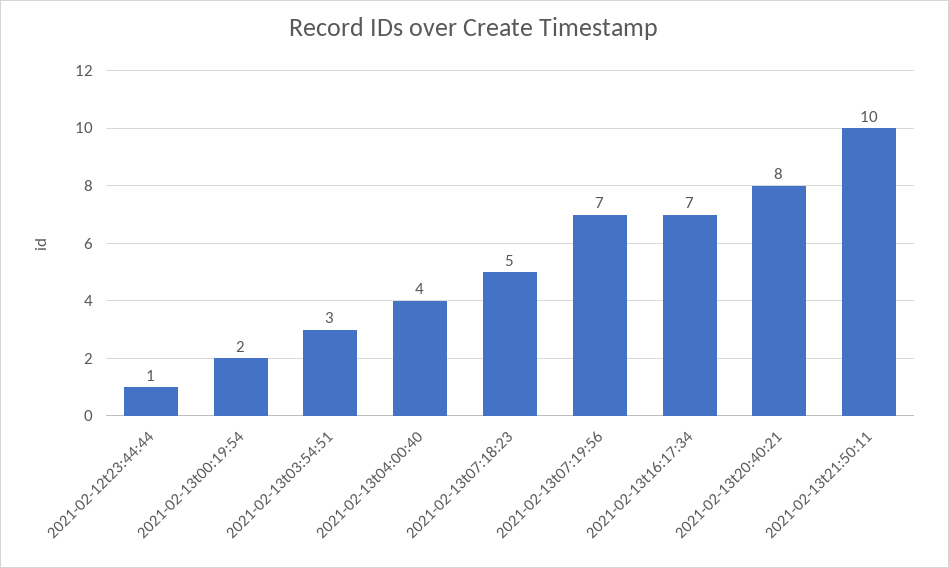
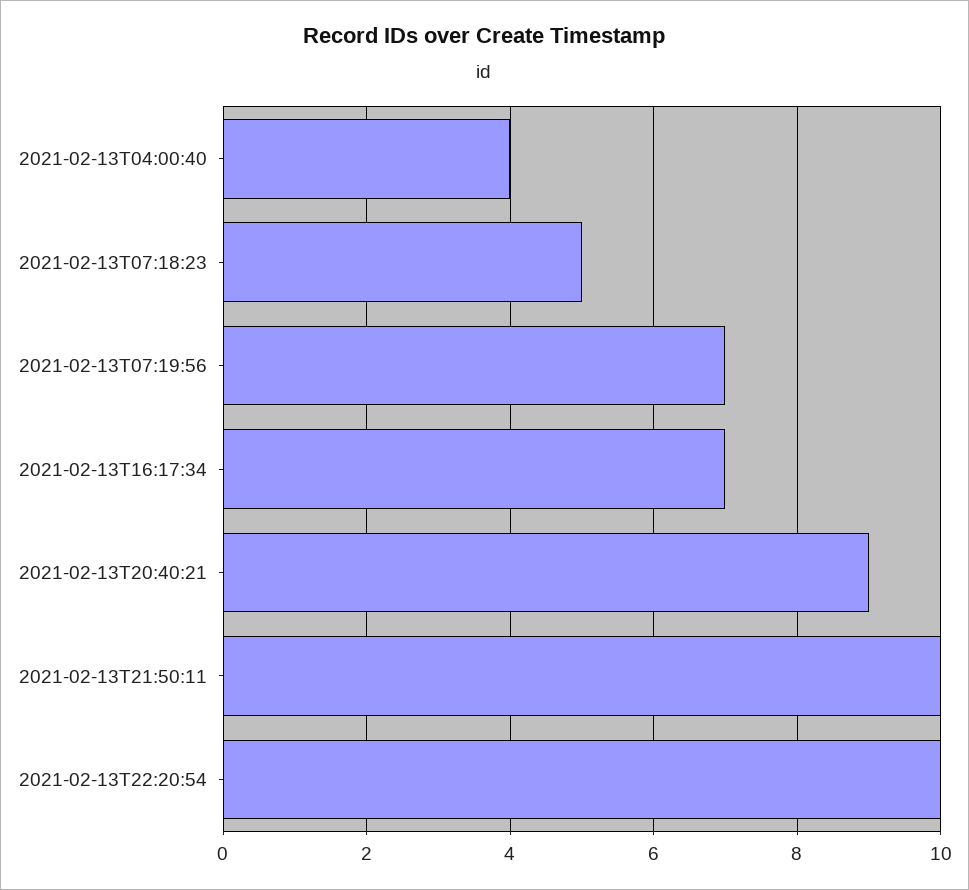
2021-02-12t23:44:44: 1 -> none
2021-02-13t00:19:54: 2 -> none
2021-02-13t03:54:51: 3 -> none
2021-02-13t20:40:21: 8 -> 9
2021-02-13T22:20:54: none -> 10

